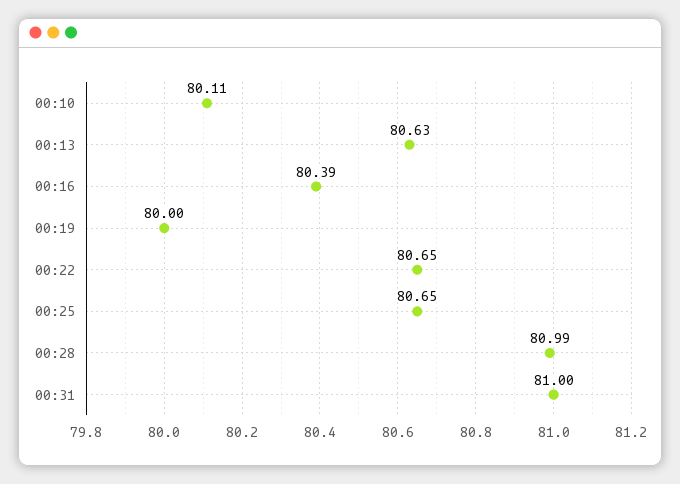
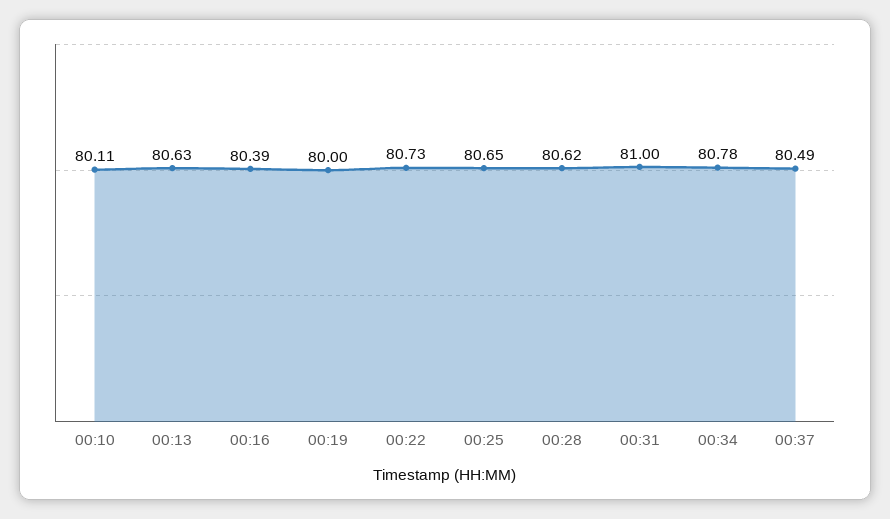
00:22: 80.65 -> 80.73
00:28: 80.99 -> 80.62
00:34: none -> 80.78
00:37: none -> 80.49

